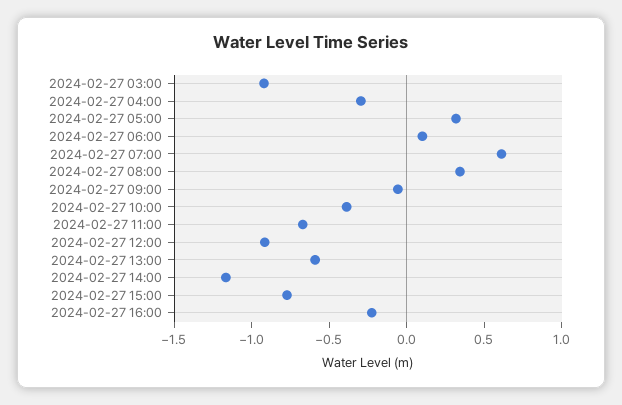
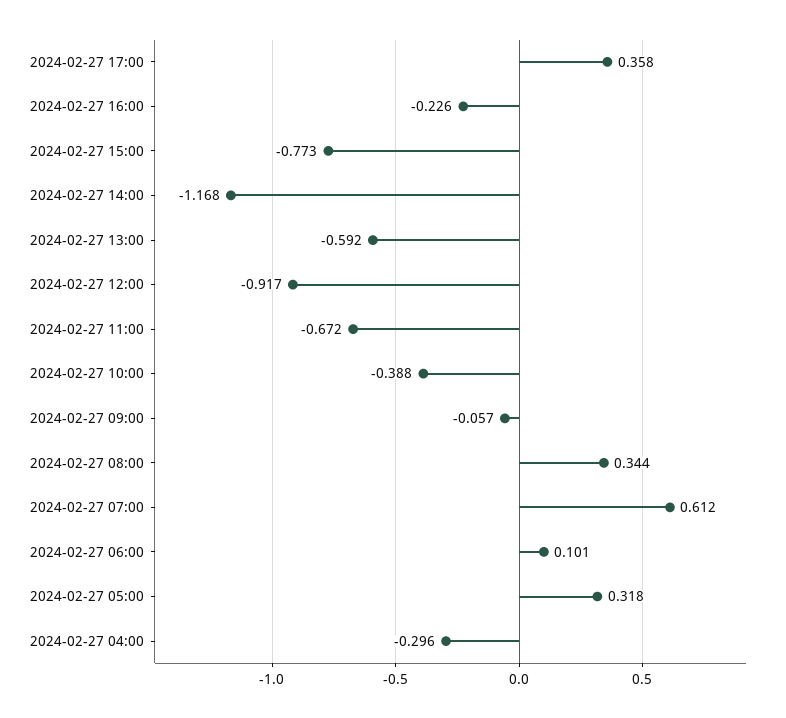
2024-02-27 03:00: -0.9 -> none
2024-02-27 17:00: none -> 0.358

